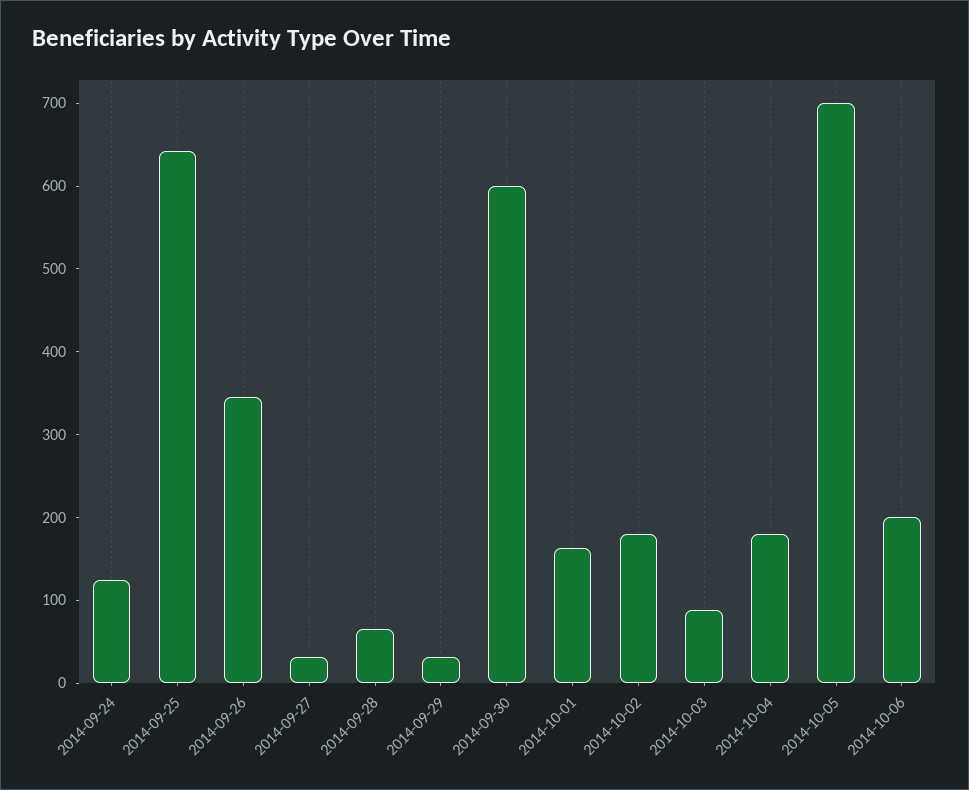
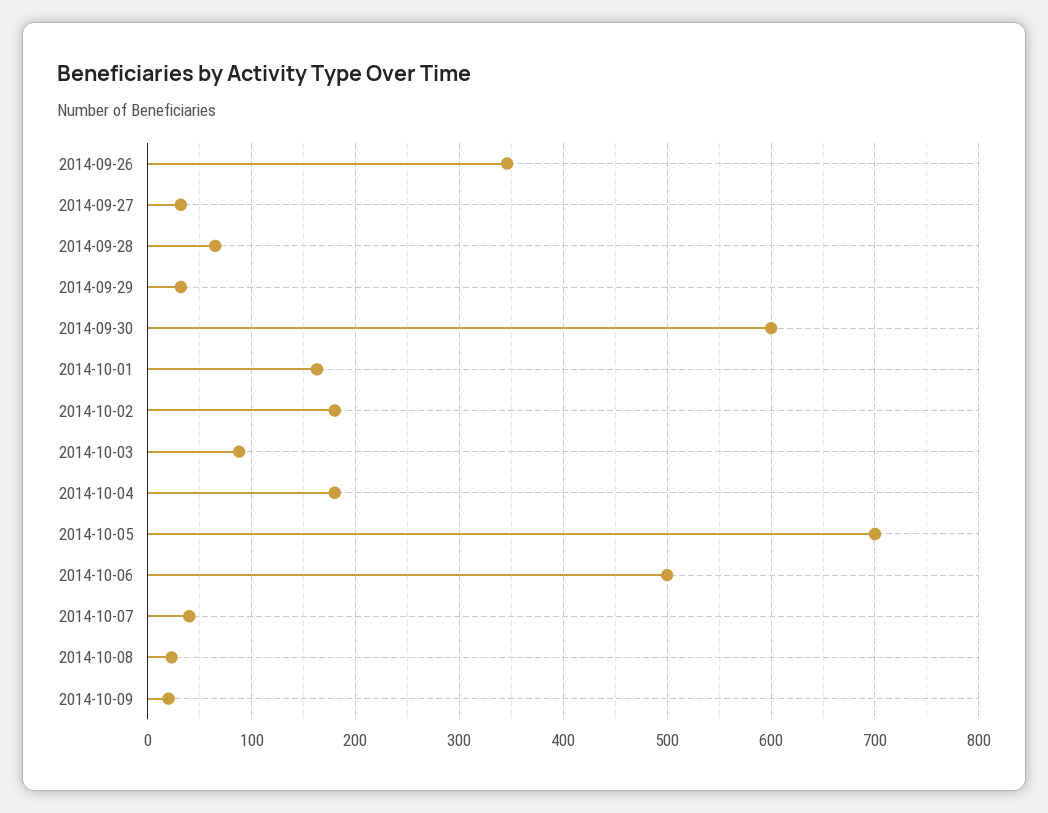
2014-09-24: 120 -> none
2014-09-25: 640 -> none
2014-10-06: 200 -> 500
2014-10-07: none -> 40
2014-10-08: none -> 20
2014-10-09: none -> 20

